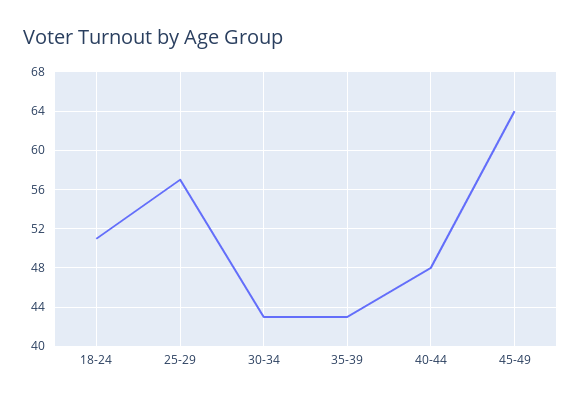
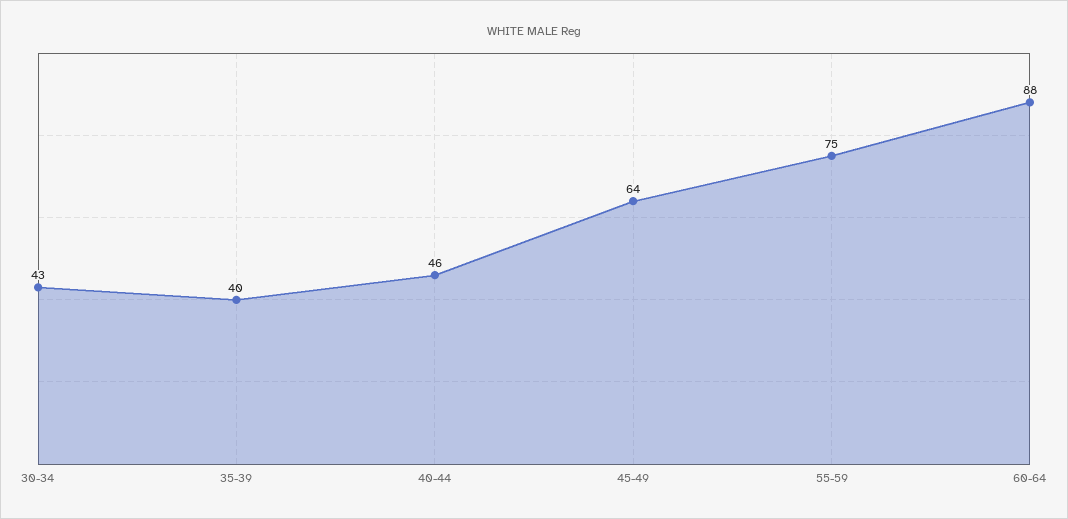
18-24: 51 -> none
25-29: 57 -> none
35-39: 43 -> 40
40-44: 48 -> 46
55-59: none -> 75
60-64: none -> 88

